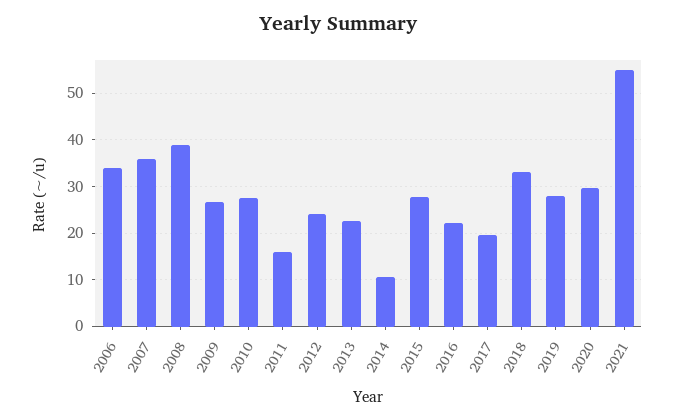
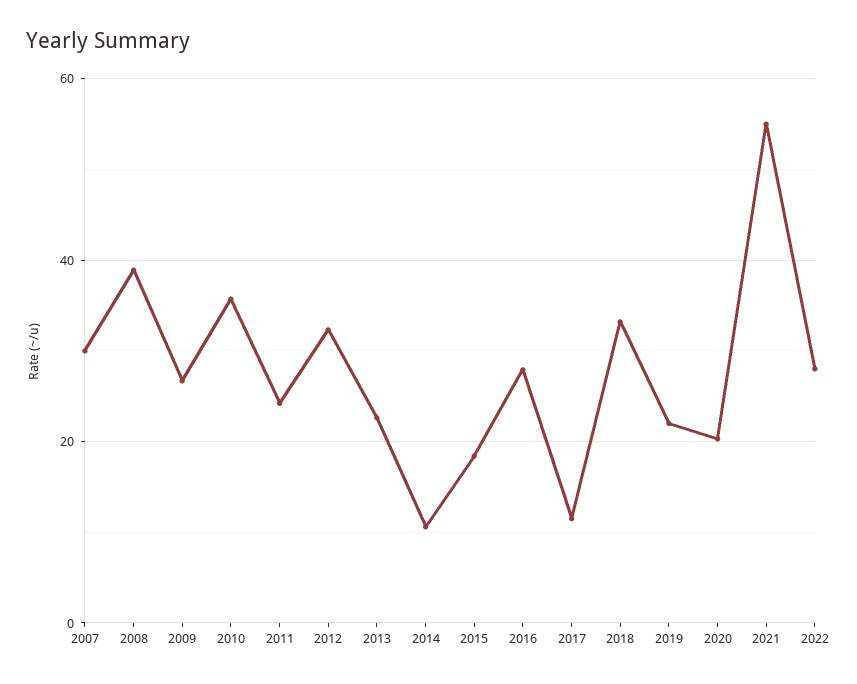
2006: 34 -> none
2007: 36 -> 30
2010: 28 -> 36
2011: 16 -> 24
2012: 24 -> 32
2015: 28 -> 18
2016: 22 -> 28
2017: 20 -> 12
2019: 28 -> 22
2020: 30 -> 20
2022: none -> 28

